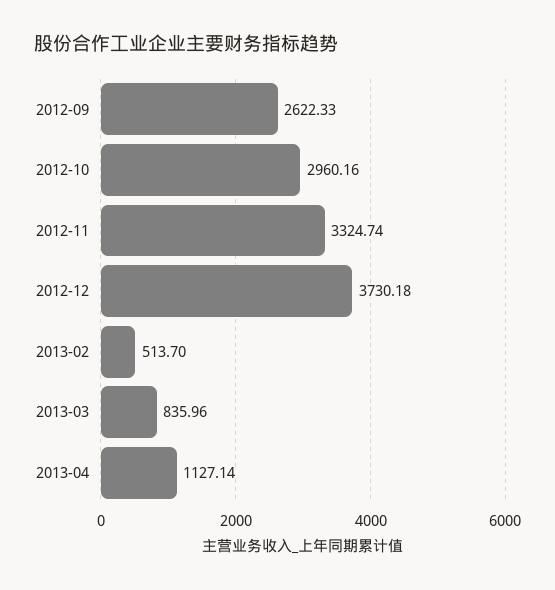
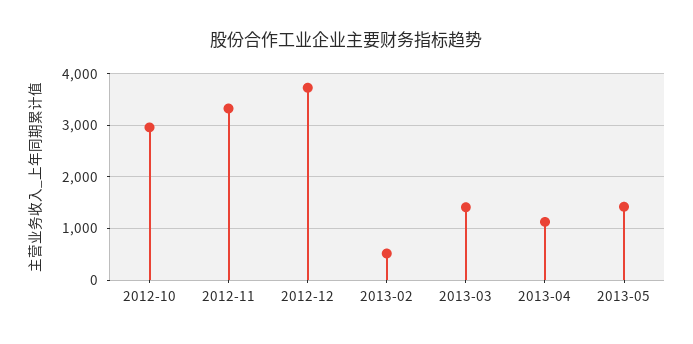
2012-09: 2622.33 -> none
2013-03: 835.96 -> 1400
2013-05: none -> 1400

